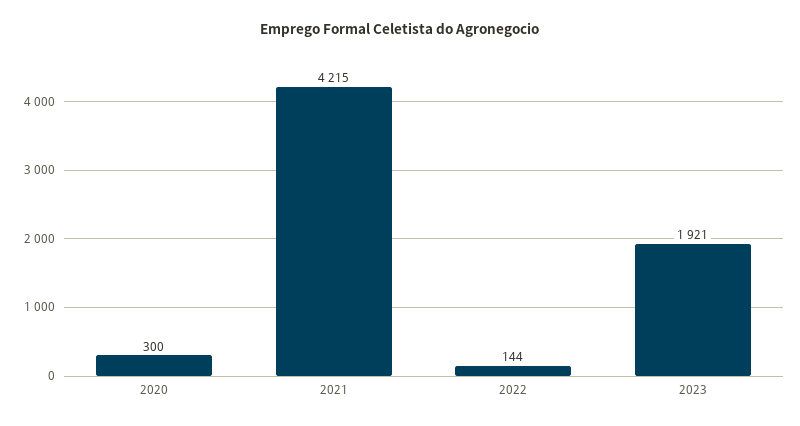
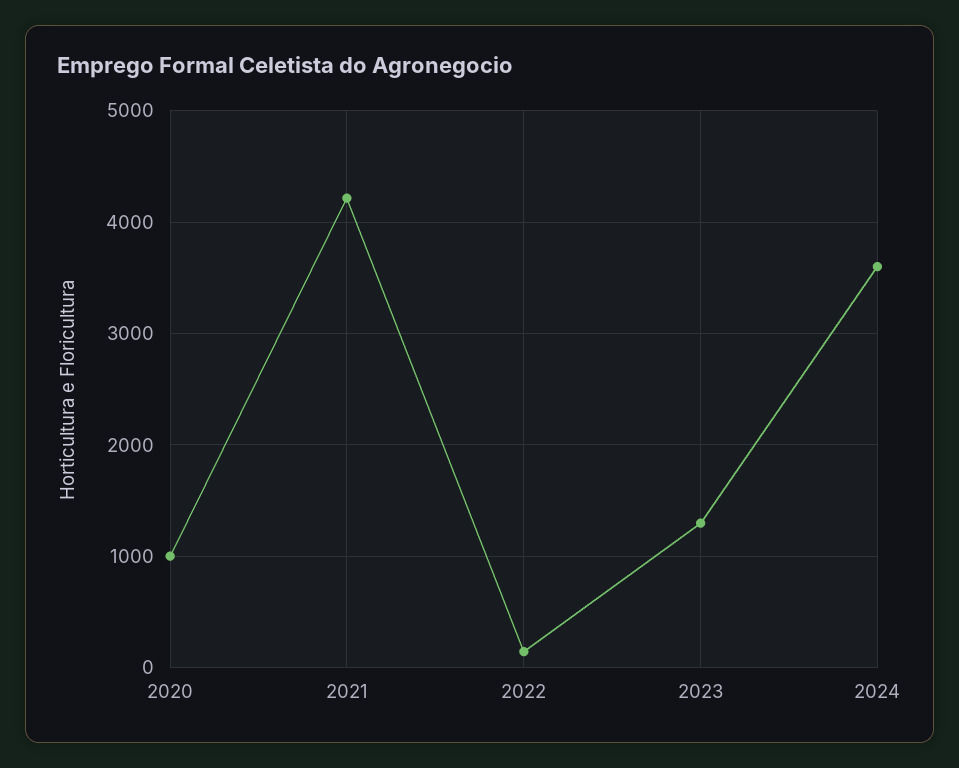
2020: 300 -> 1000
2023: 1921 -> 1300
2024: none -> 3600

